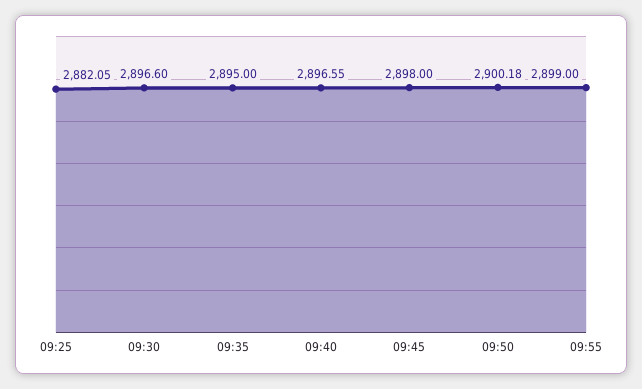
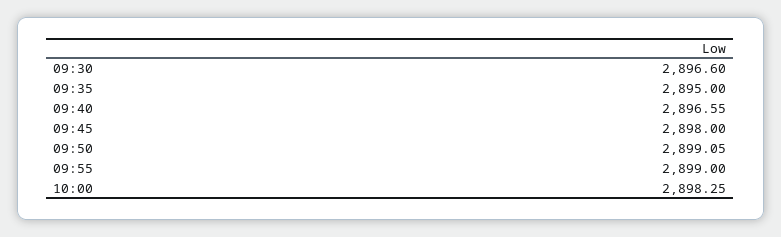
09:25: 2882.05 -> none
09:50: 2900.18 -> 2899.05
10:00: none -> 2898.25

